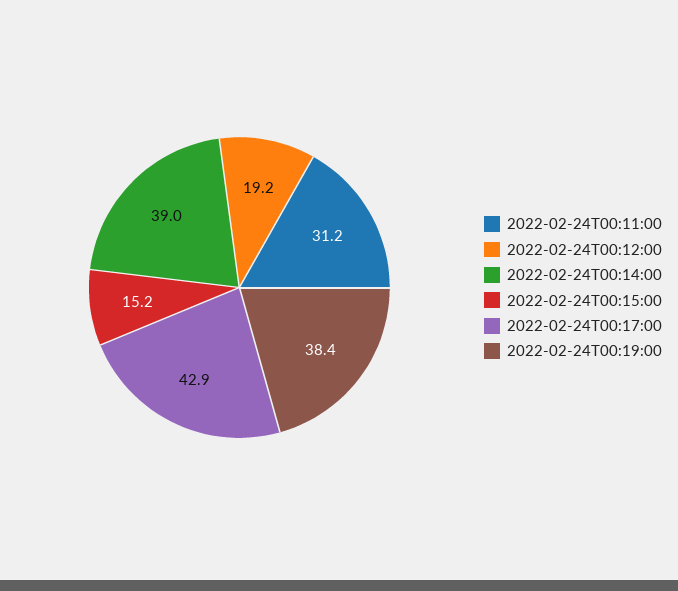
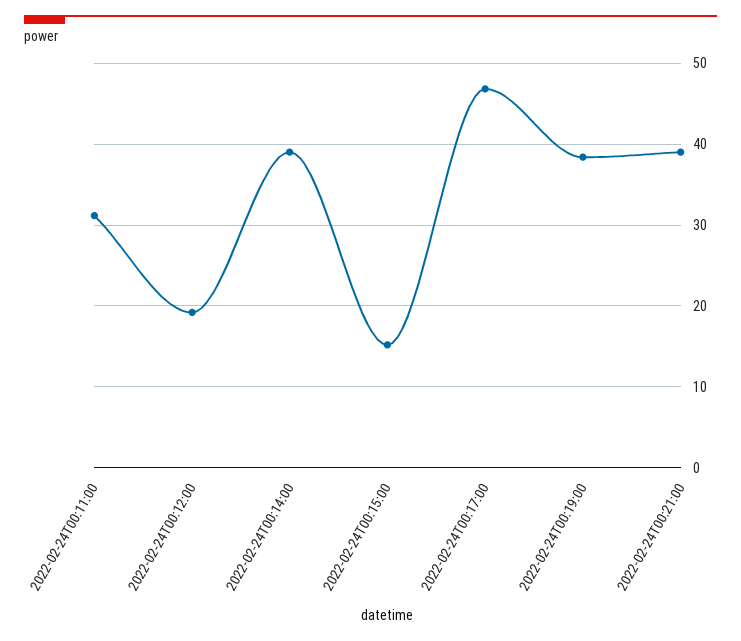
2022-02-24T00:17:00: 42.9 -> 47
2022-02-24T00:21:00: none -> 39

